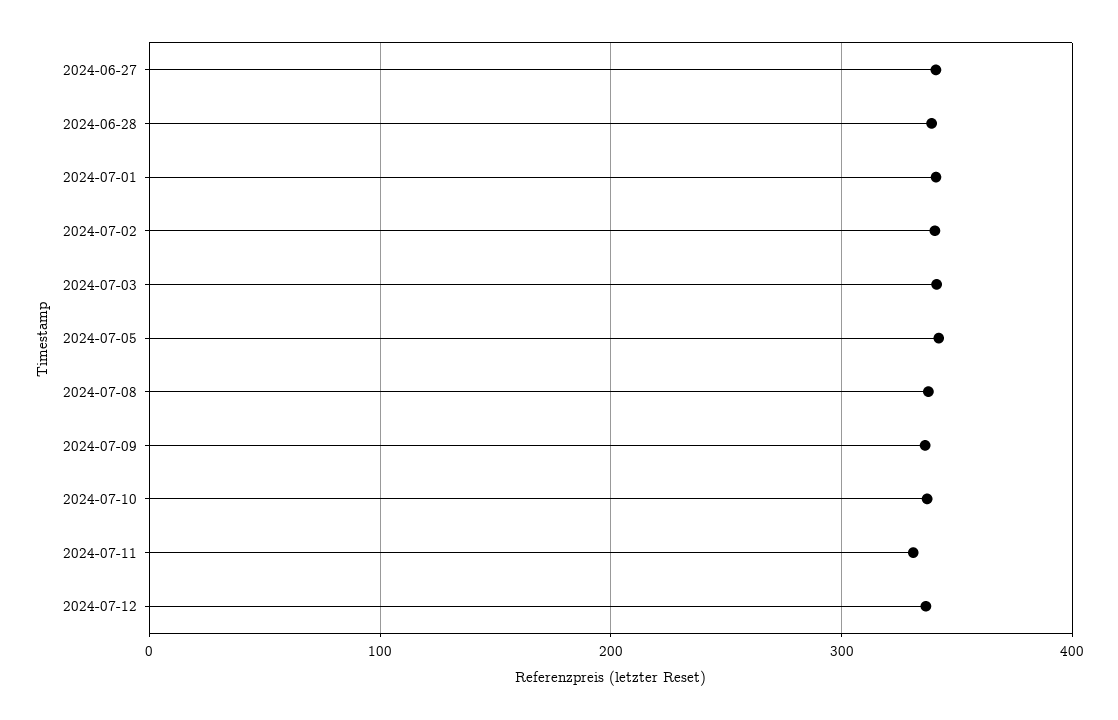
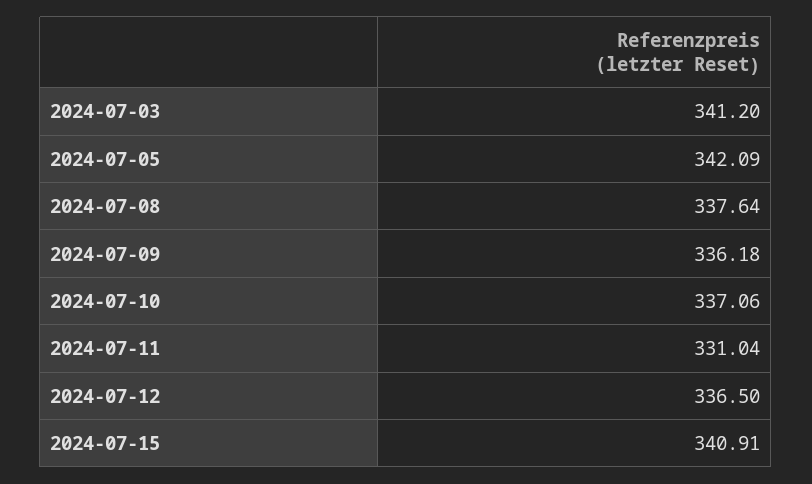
2024-06-27: 340 -> none
2024-06-28: 340 -> none
2024-07-01: 340 -> none
2024-07-02: 340 -> none
2024-07-15: none -> 340.91

